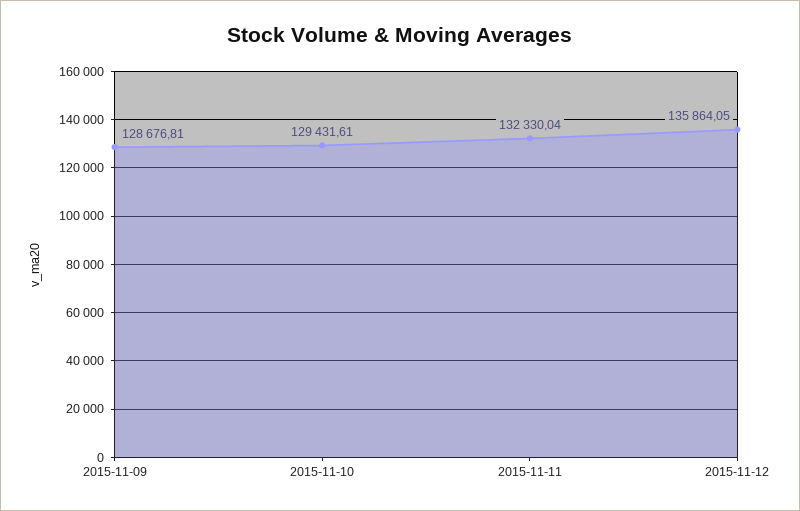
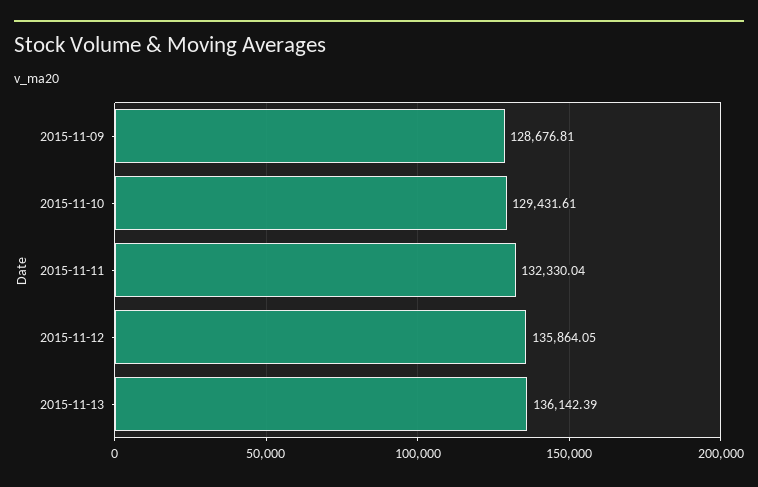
2015-11-13: none -> 136142.39

